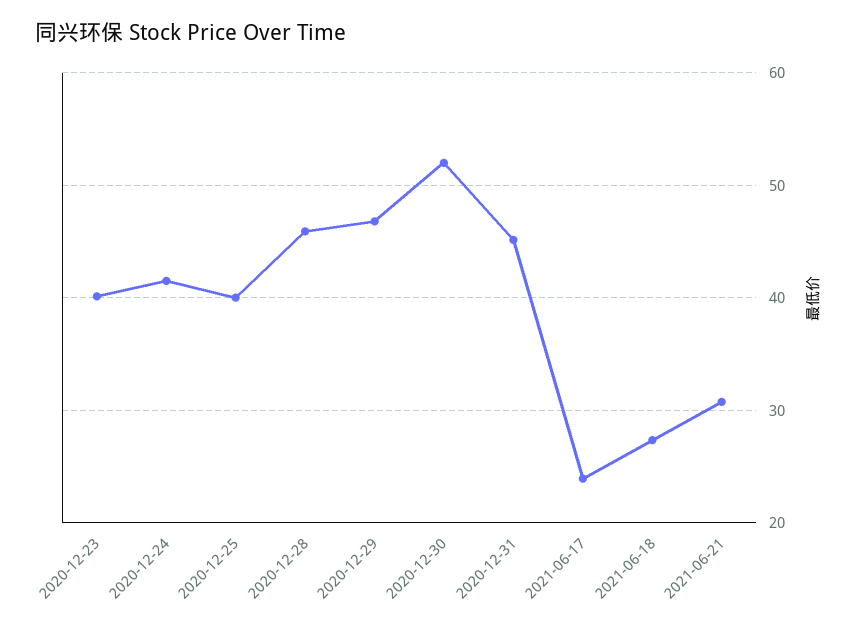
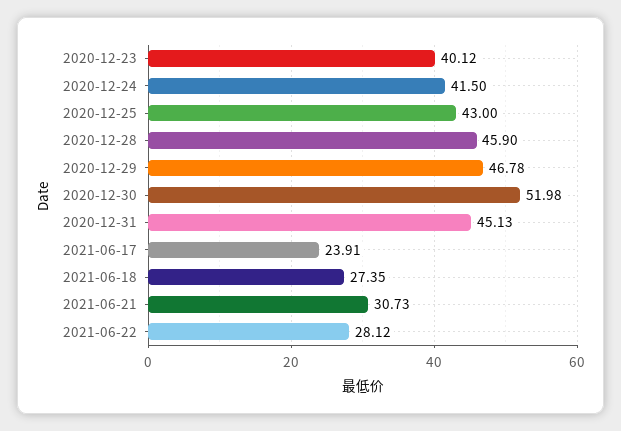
2020-12-25: 40 -> 43
2021-06-22: none -> 28.12

